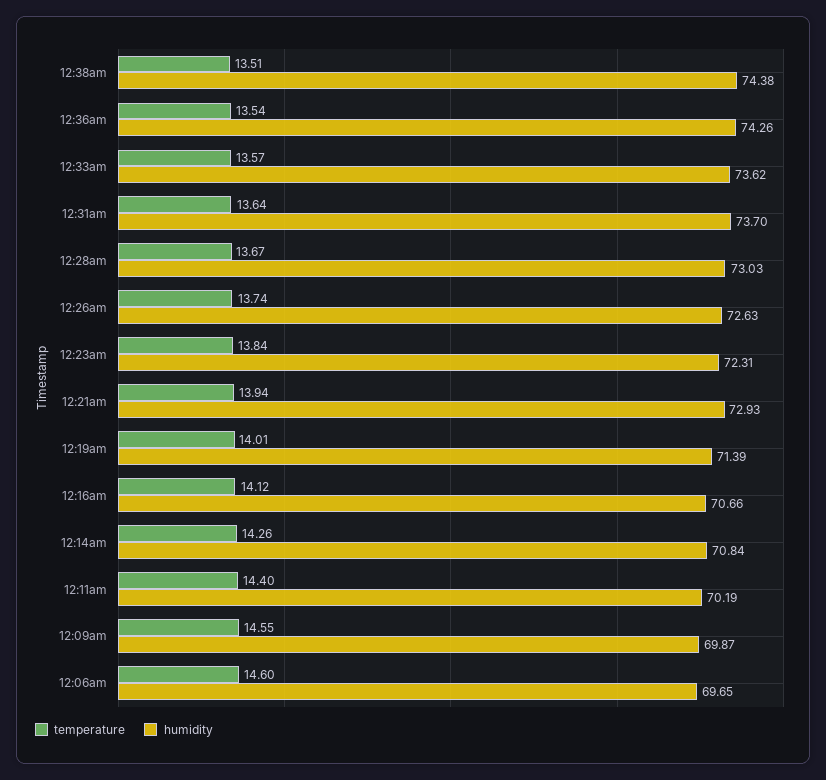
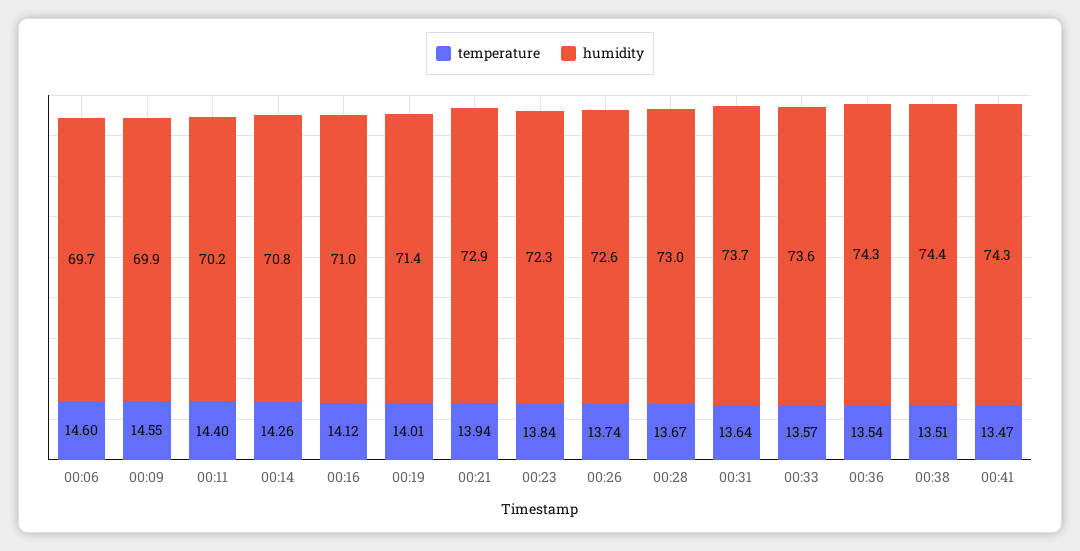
humidity, 12:16am: 70.66 -> 71
temperature, 00:41: none -> 13.47
humidity, 00:41: none -> 74.3

